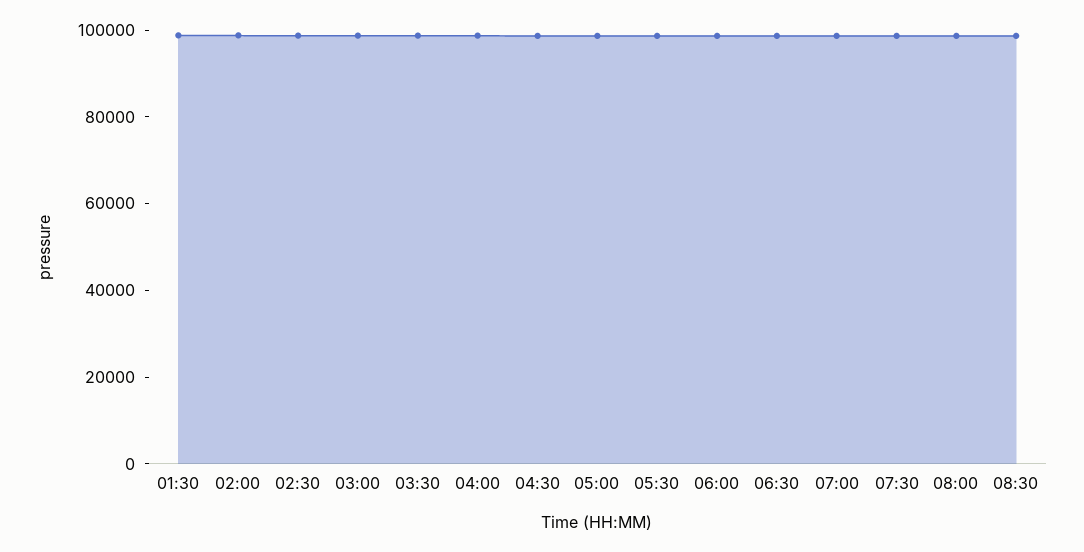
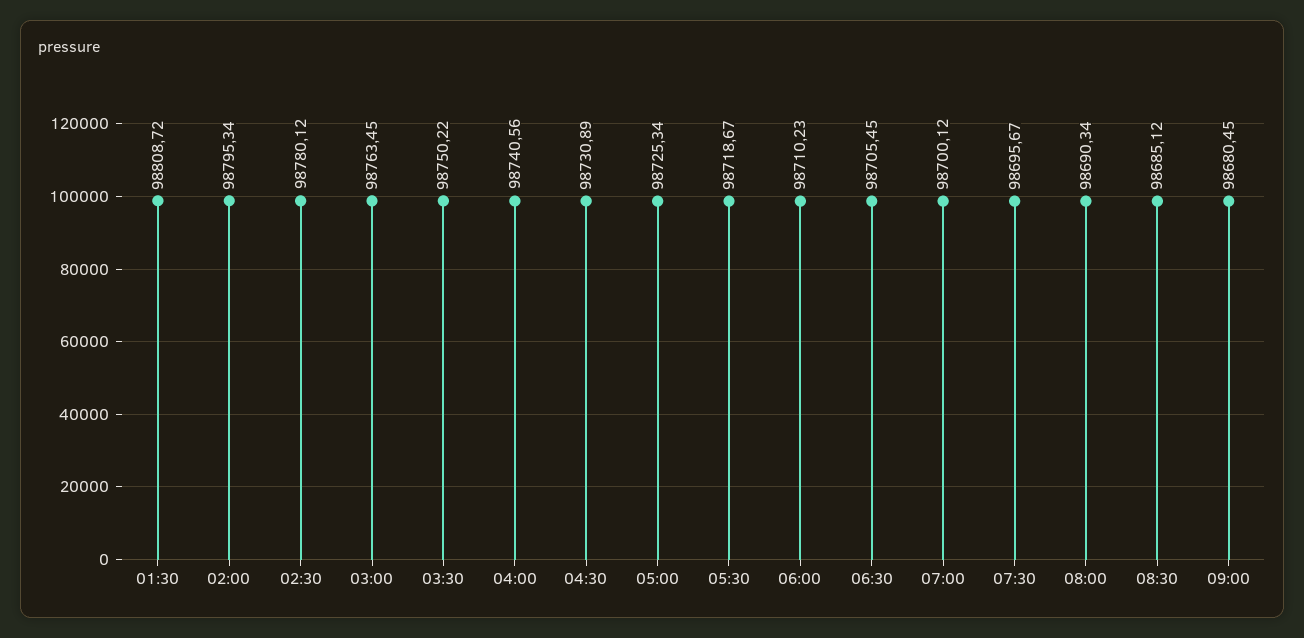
09:00: none -> 98680.45

